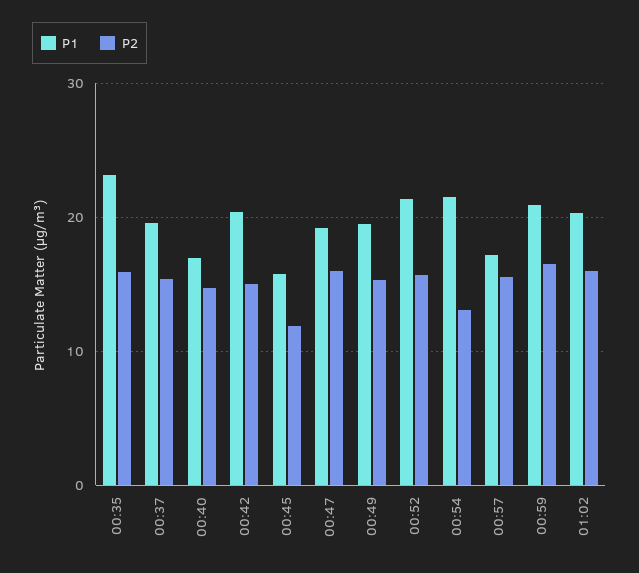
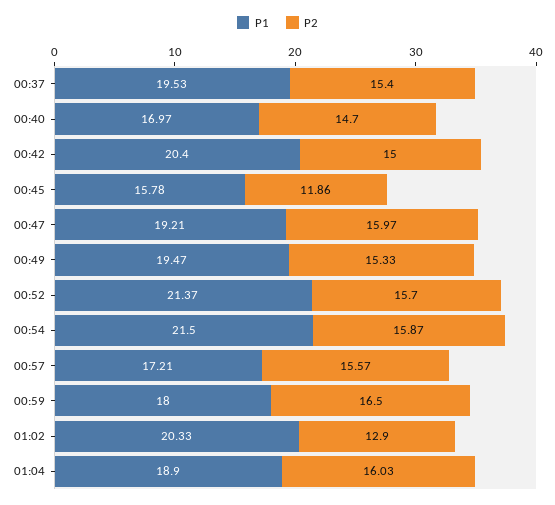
P1, 00:35: 23 -> none
P2, 00:35: 16 -> none
P2, 00:54: 13 -> 15.87
P1, 00:59: 21 -> 18
P2, 01:02: 16 -> 12.9
P1, 01:04: none -> 18.9
P2, 01:04: none -> 16.03

